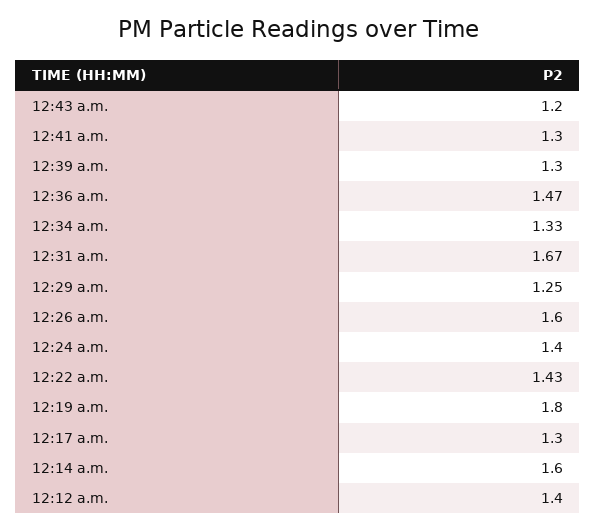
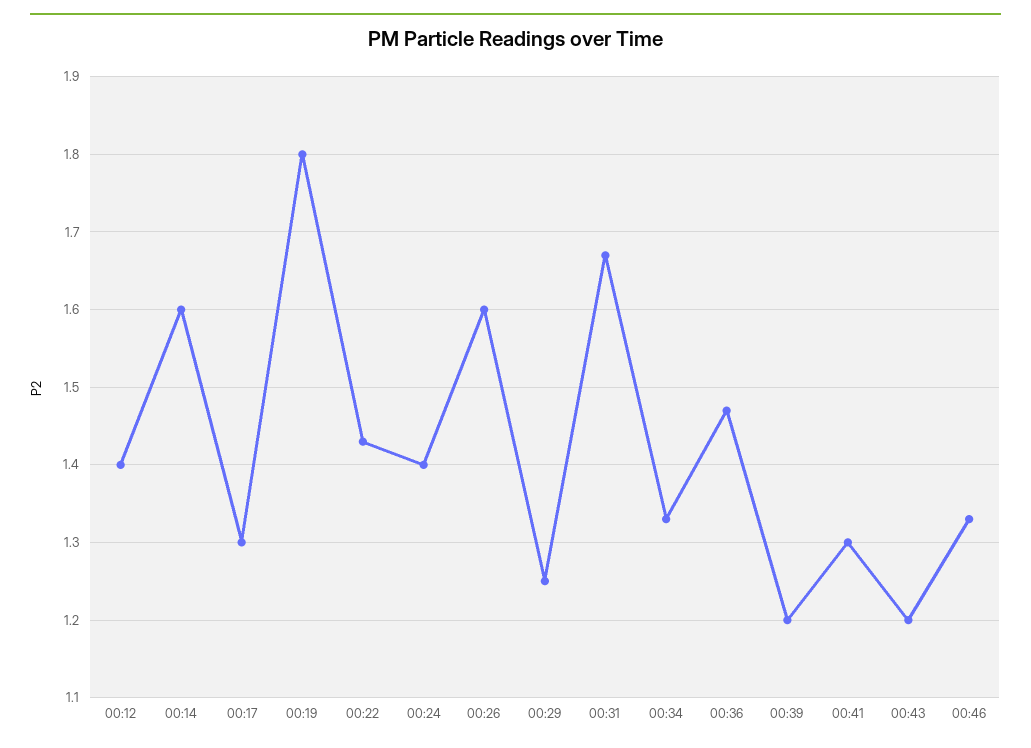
12:39 a.m.: 1.3 -> 1.2
00:46: none -> 1.33

